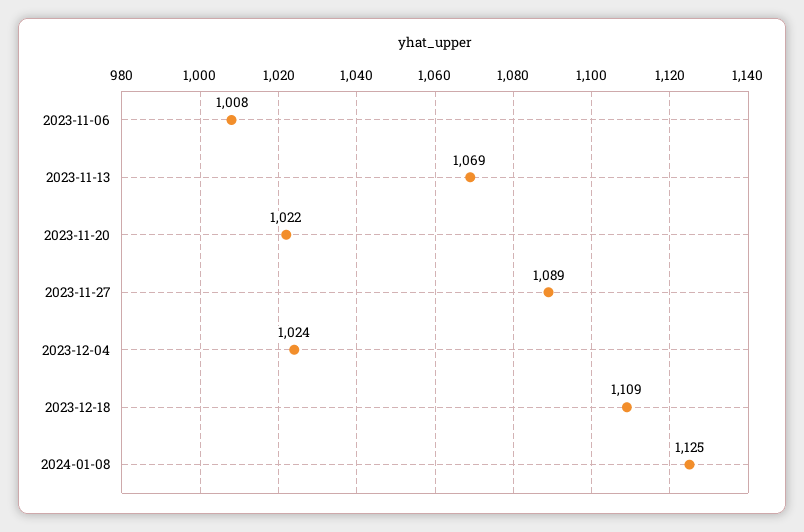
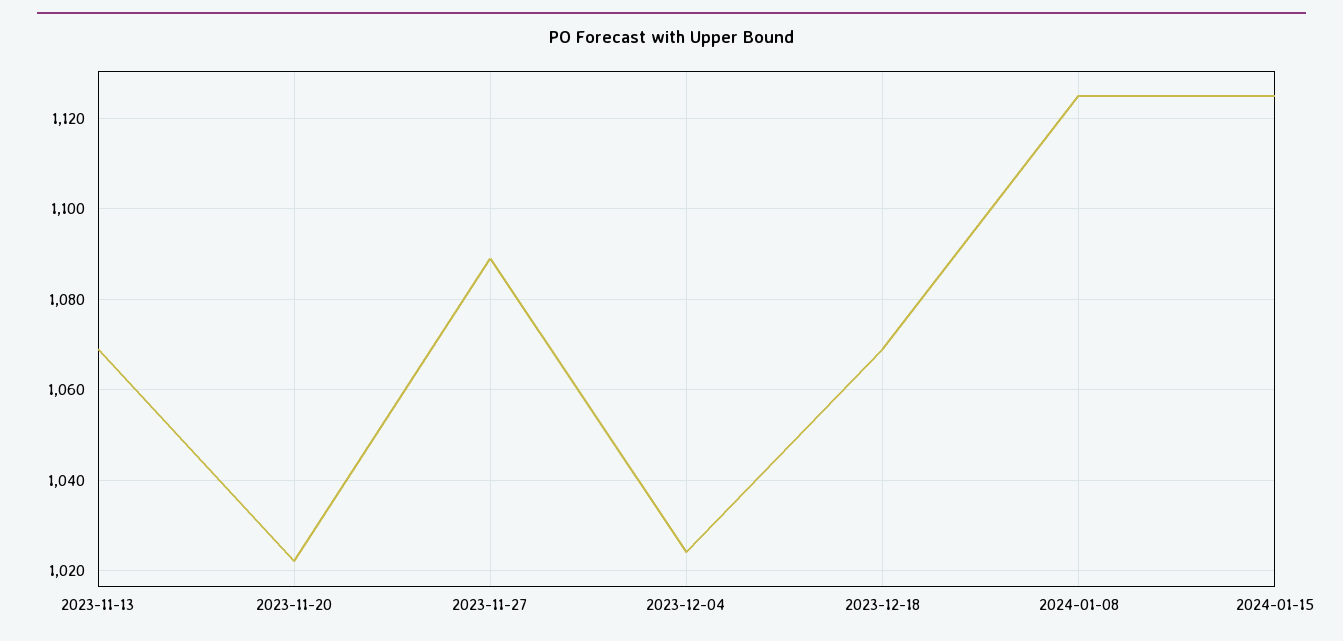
2023-11-06: 1008 -> none
2023-12-18: 1109 -> 1070
2024-01-15: none -> 1125

